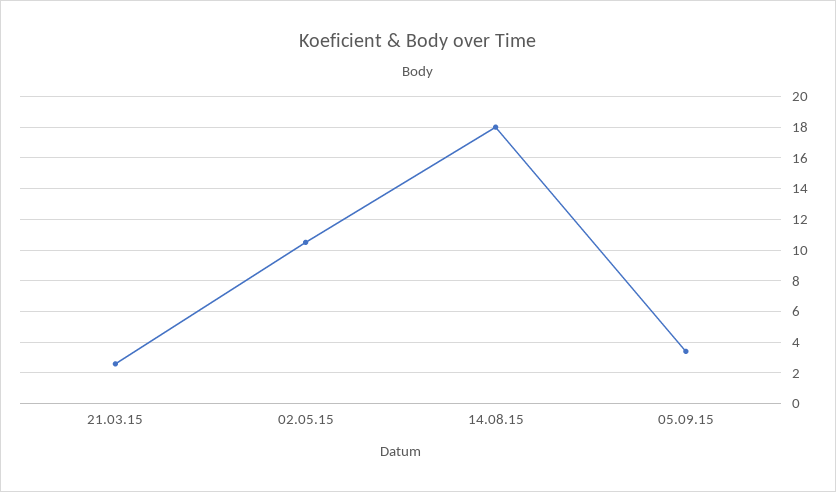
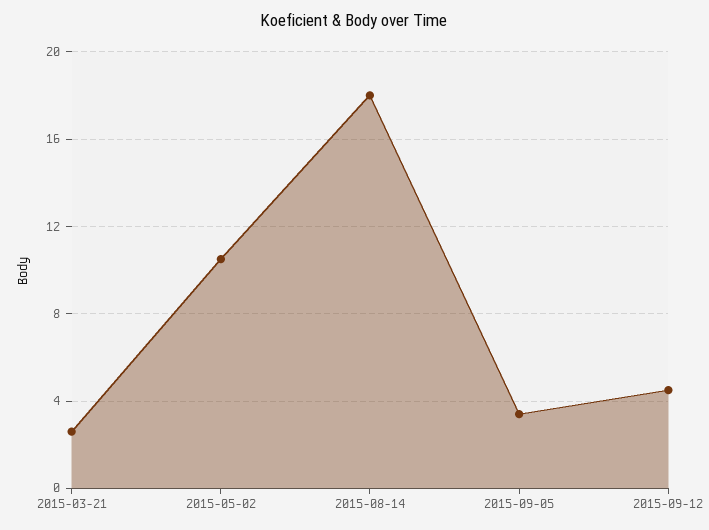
2015-09-12: none -> 4.5

